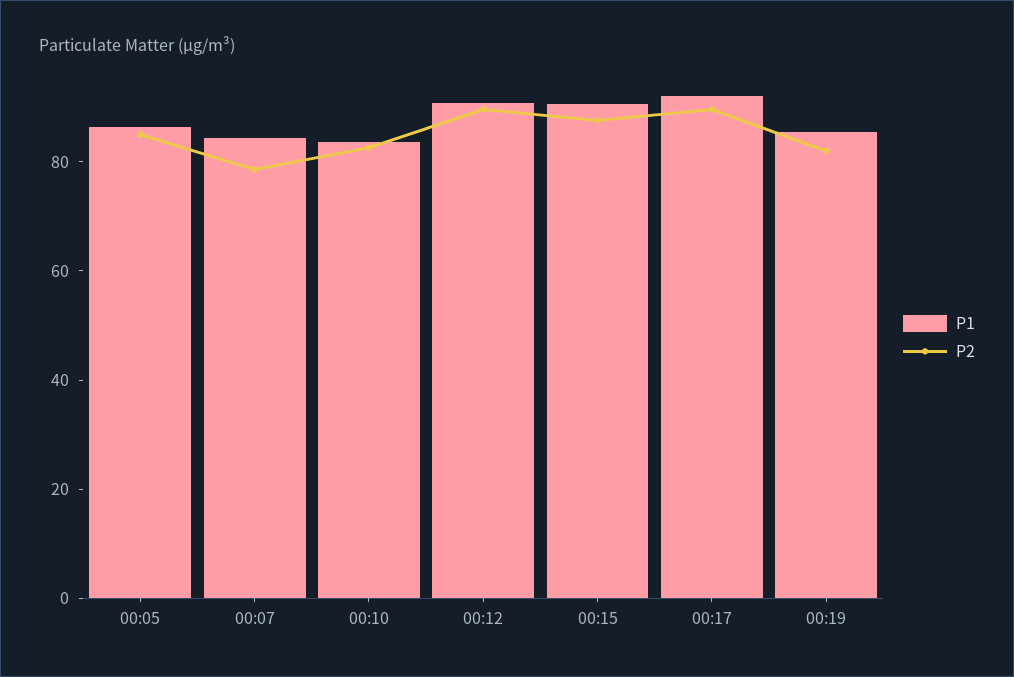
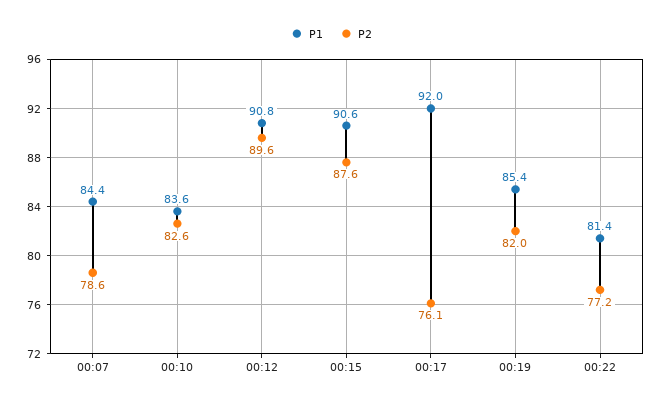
P1, 00:05: 85 -> none
P2, 00:05: 85 -> none
P2, 00:17: 90 -> 76.1
P1, 00:22: none -> 81.4
P2, 00:22: none -> 77.2

